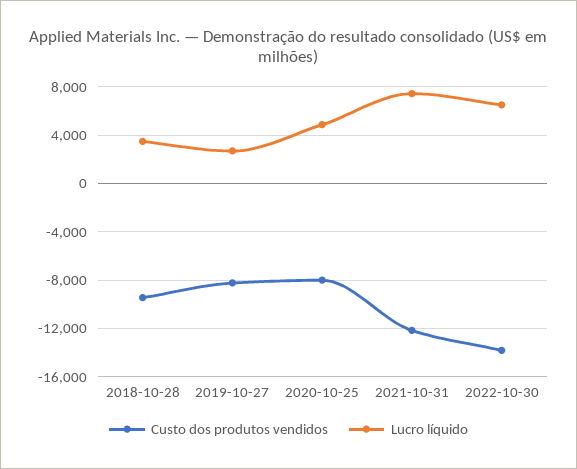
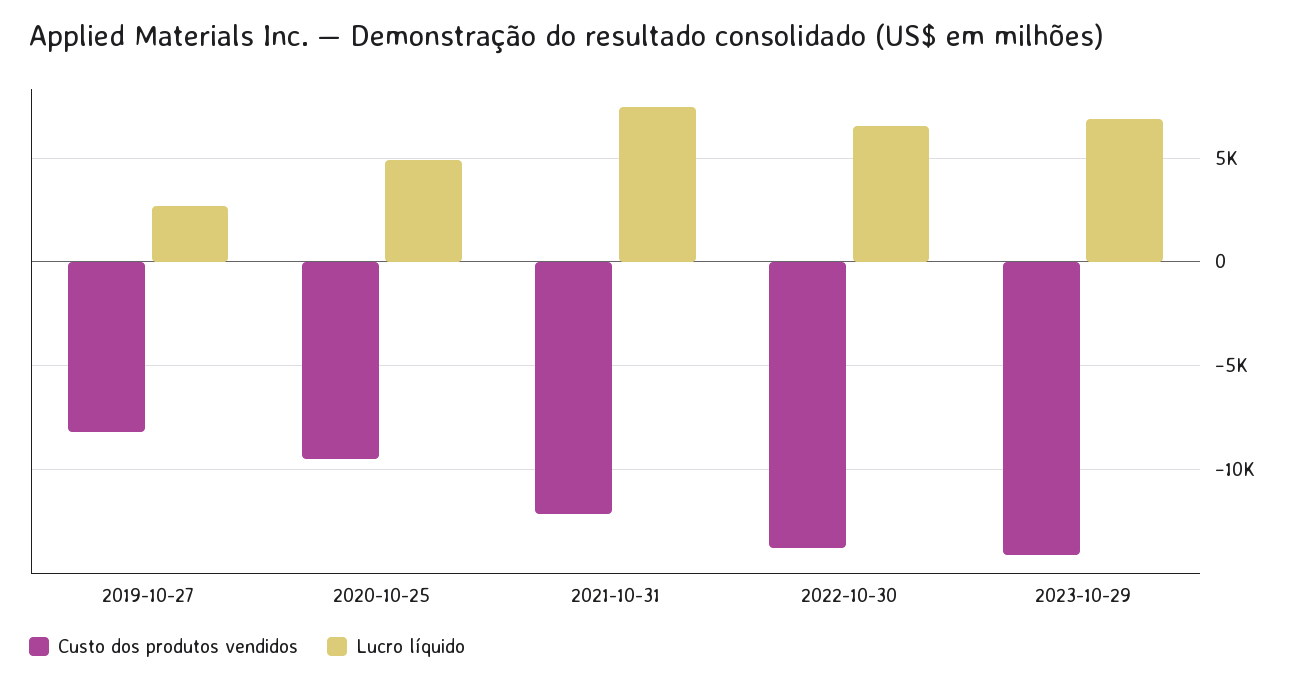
Custo dos produtos vendidos, 2018-10-28: -9500 -> none
Lucro líquido, 2018-10-28: 3500 -> none
Custo dos produtos vendidos, 2020-10-25: -8000 -> -9500
Custo dos produtos vendidos, 2023-10-29: none -> -14000
Lucro líquido, 2023-10-29: none -> 7000

